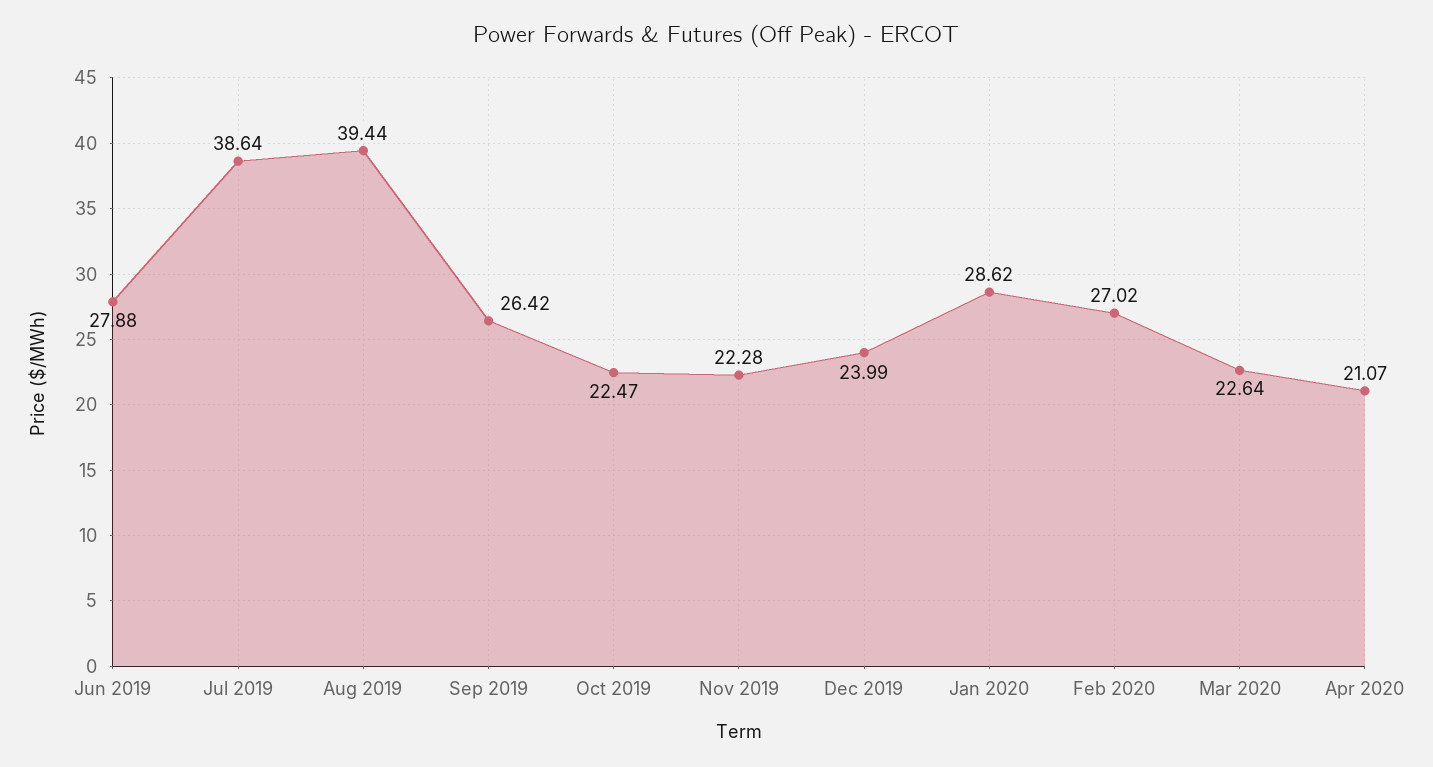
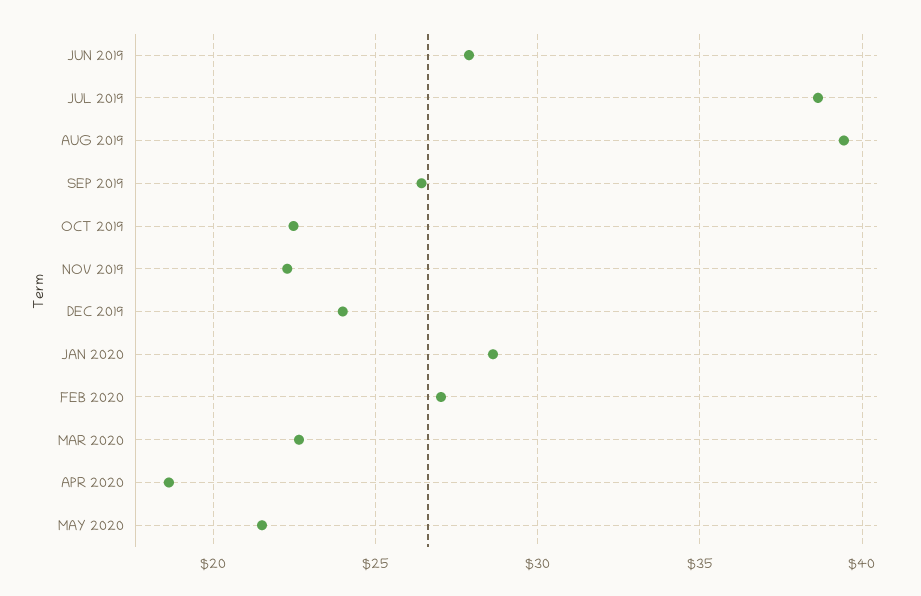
Apr 2020: 21.07 -> 18.5
MAY 2020: none -> 21.5

